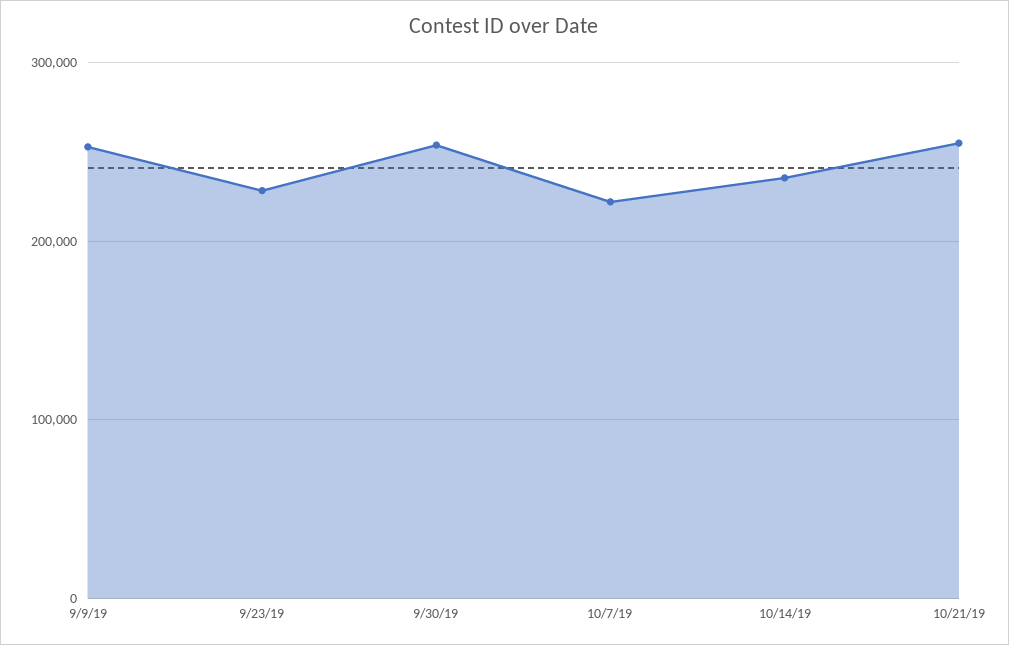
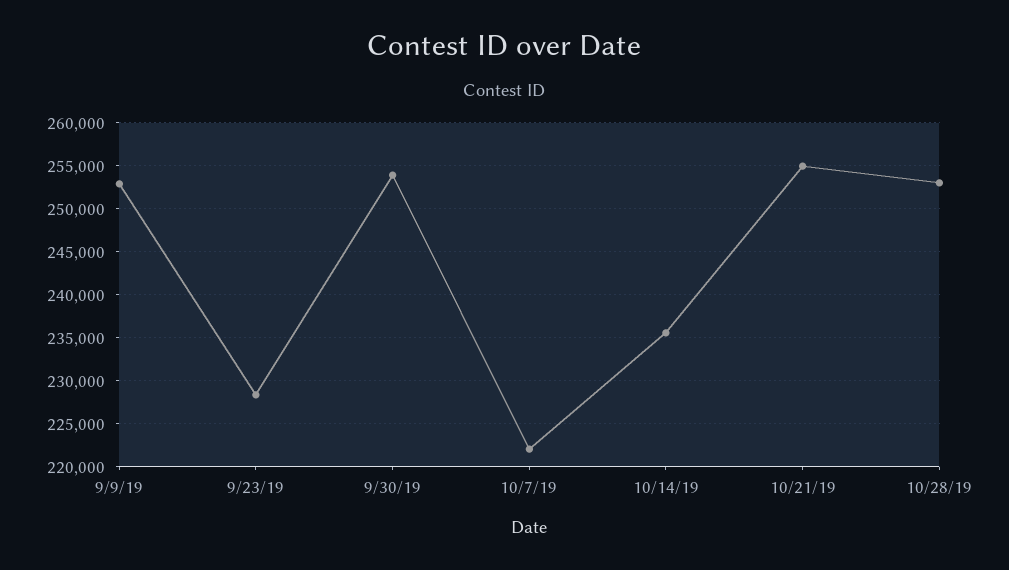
10/28/19: none -> 253000

